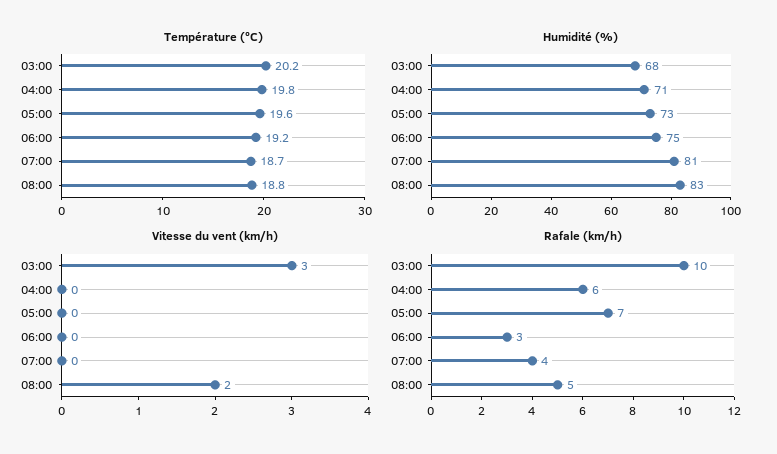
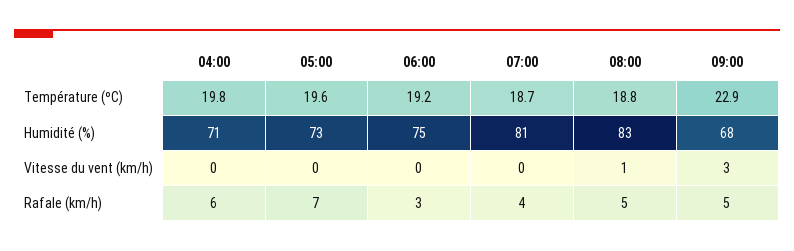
Température (ºC), 03:00: 20.2 -> none
Humidité (%), 03:00: 68 -> none
Vitesse du vent (km/h), 03:00: 3 -> none
Vitesse du vent (km/h), 08:00: 2 -> 1
Rafale (km/h), 03:00: 10 -> none
Température (ºC), 09:00: none -> 22.9
Humidité (%), 09:00: none -> 68
Vitesse du vent (km/h), 09:00: none -> 3
Rafale (km/h), 09:00: none -> 5

